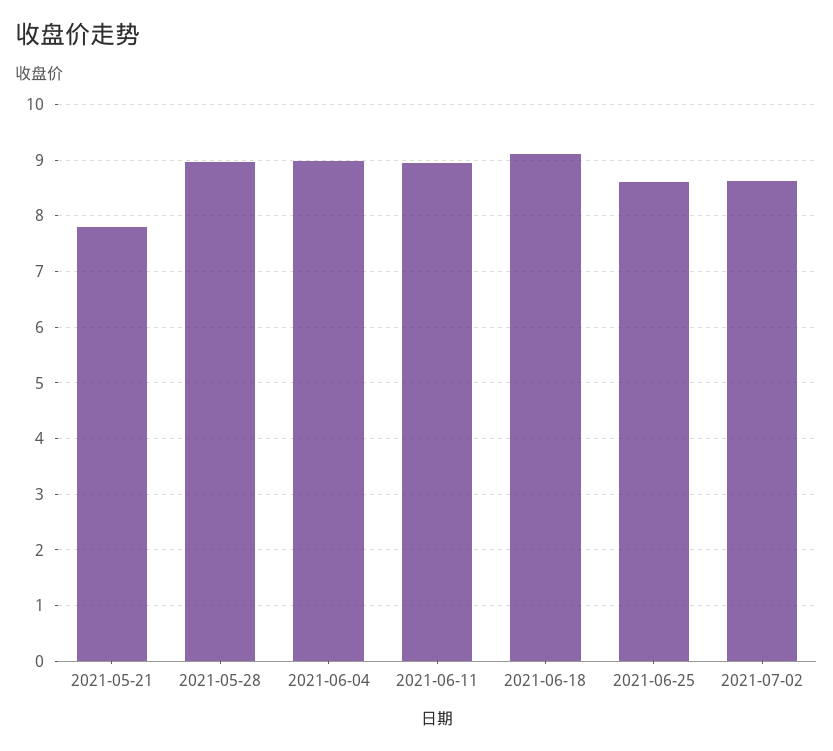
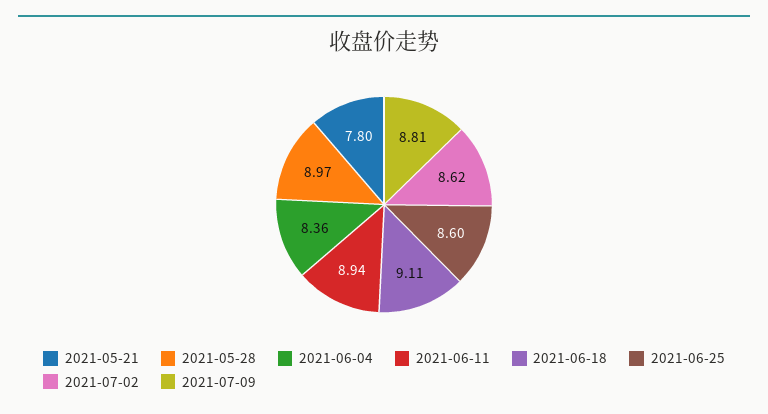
2021-06-04: 9 -> 8.36
2021-07-09: none -> 8.81

